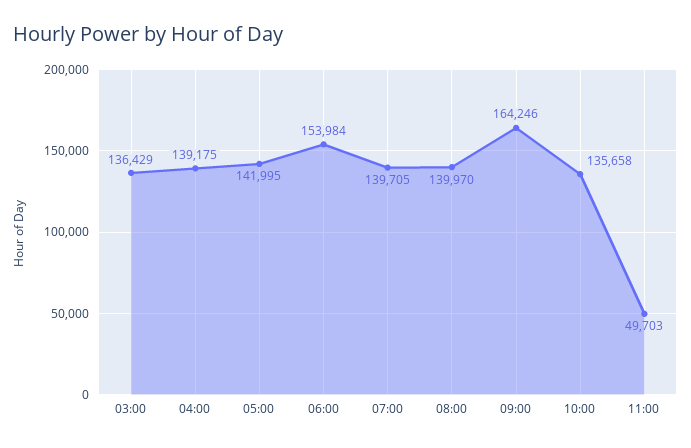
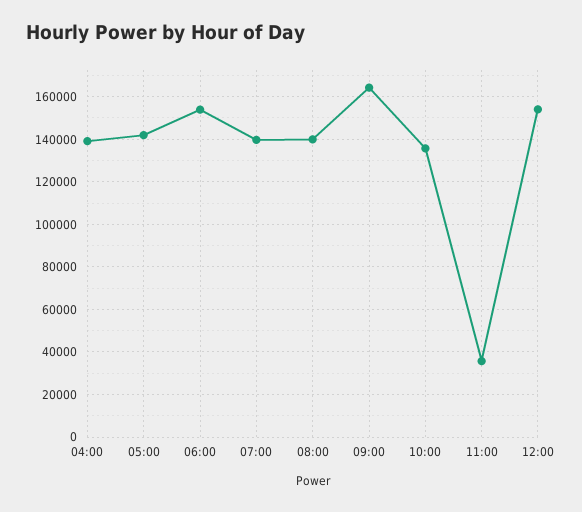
03:00: 136429 -> none
11:00: 49703 -> 35000
12:00: none -> 155000

